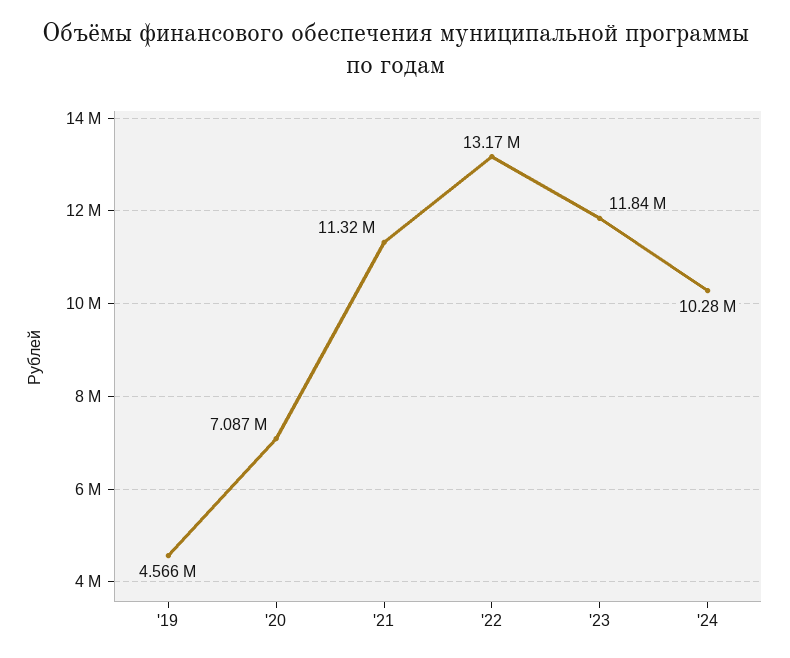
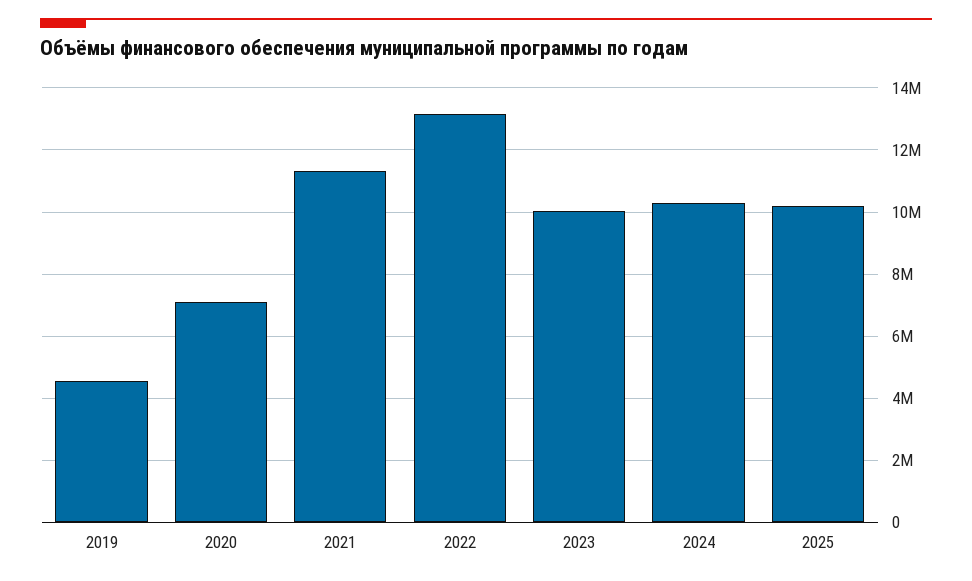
'23: 11840000 -> 10000000
2025: none -> 10200000

